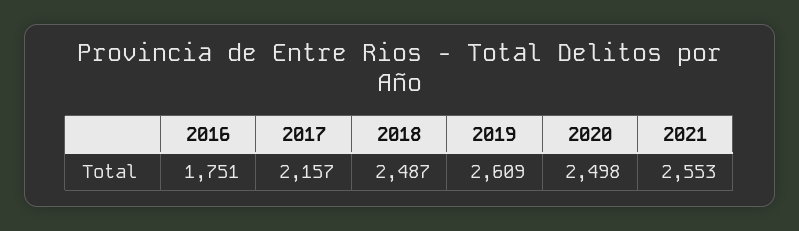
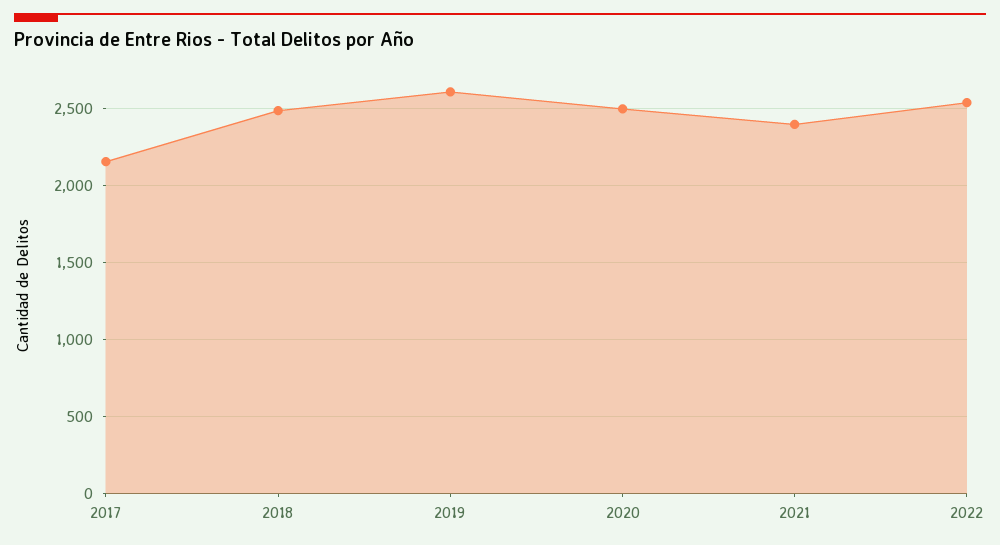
2016: 1751 -> none
2021: 2553 -> 2400
2022: none -> 2550

